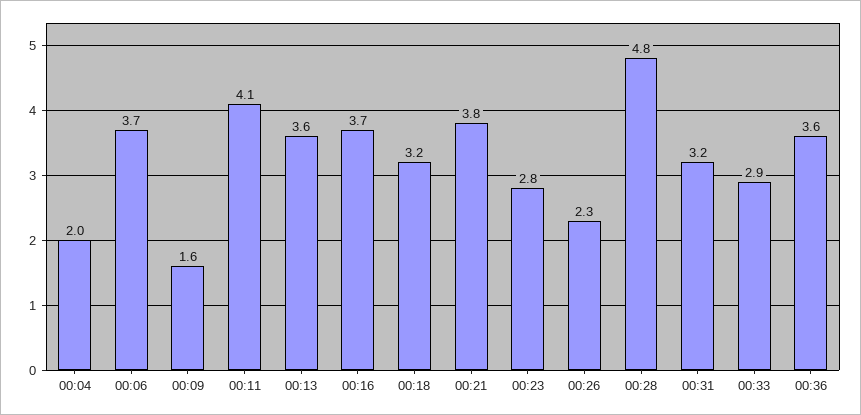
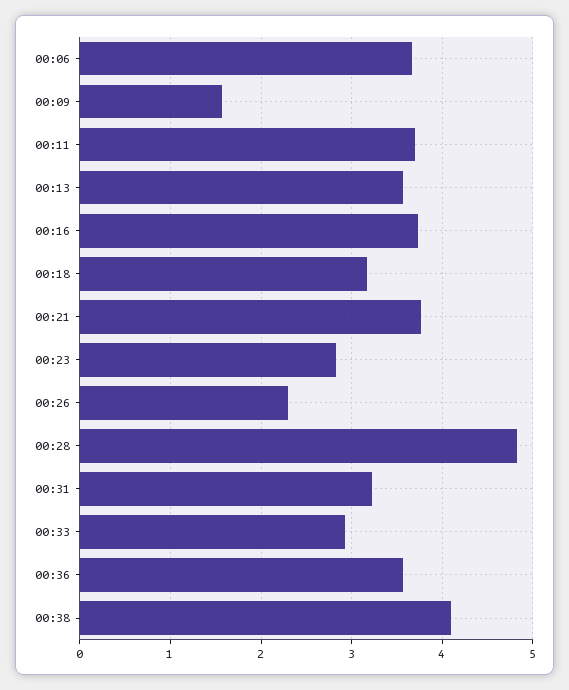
00:04: 2 -> none
00:11: 4.1 -> 3.7
00:38: none -> 4.1

